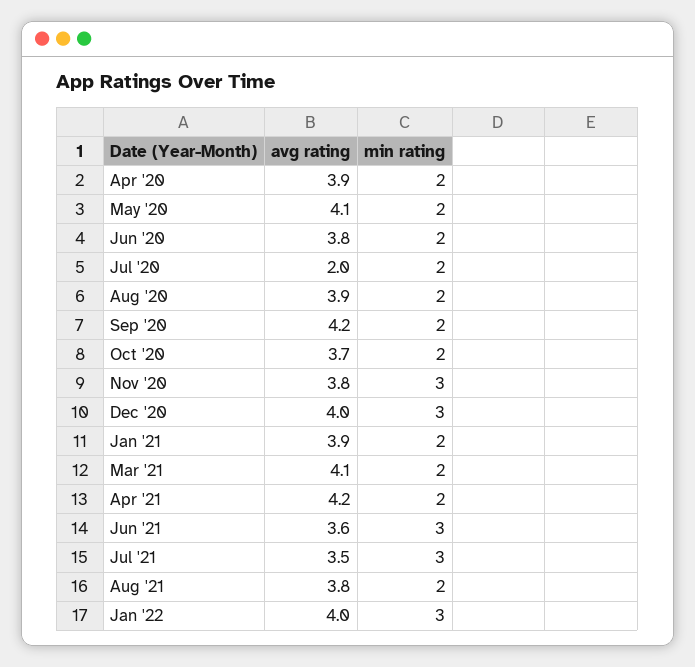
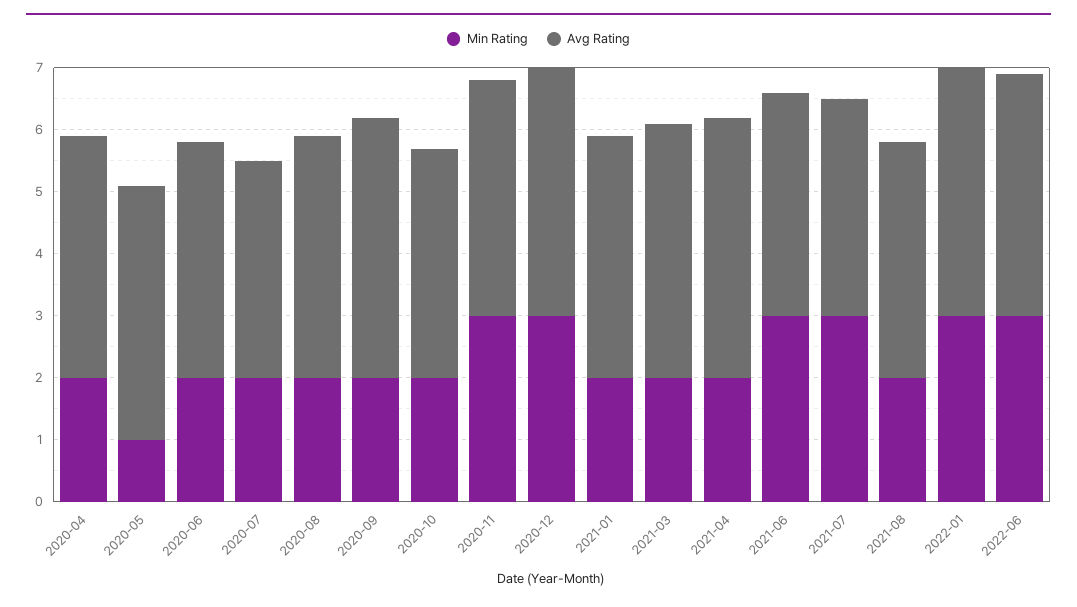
min rating, May '20: 2 -> 1
avg rating, Jul '20: 2 -> 3.5
min rating, 2022-06: none -> 3
avg rating, 2022-06: none -> 4

